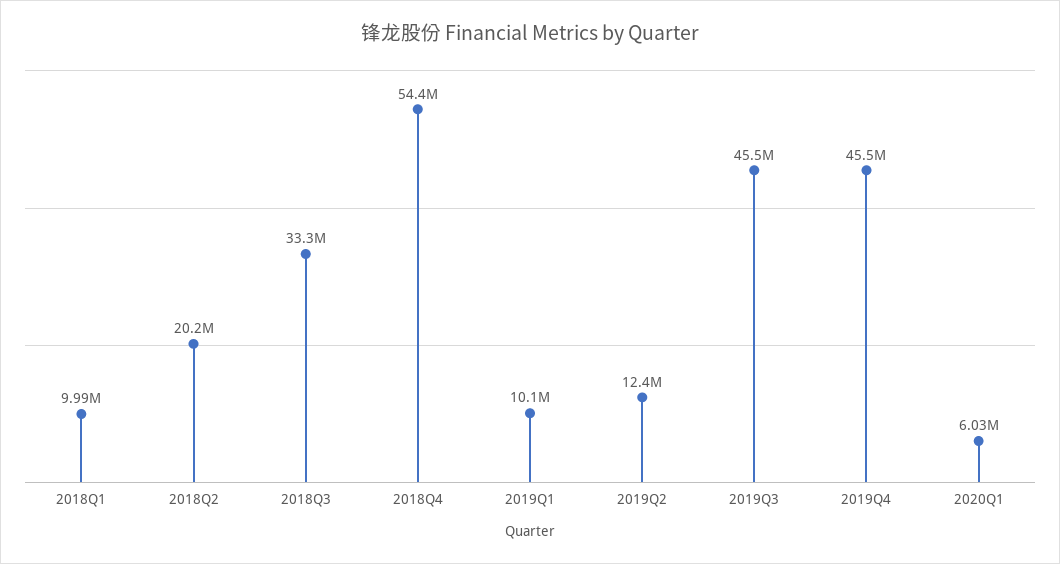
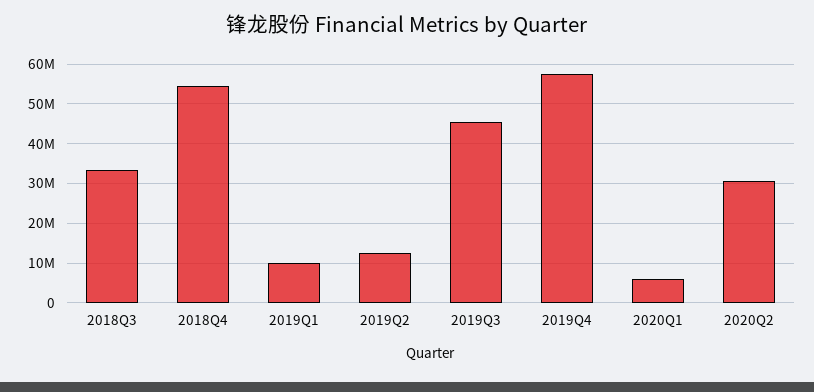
2018Q1: 9990000 -> none
2018Q2: 20200000 -> none
2019Q4: 45500000 -> 58000000
2020Q2: none -> 30000000

